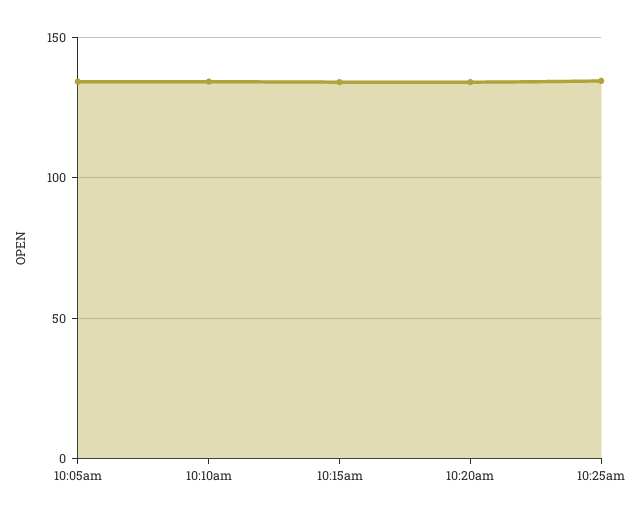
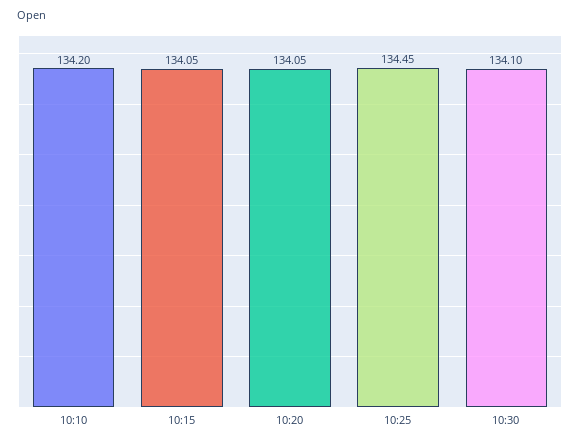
10:05am: 135 -> none
10:30: none -> 134.1

